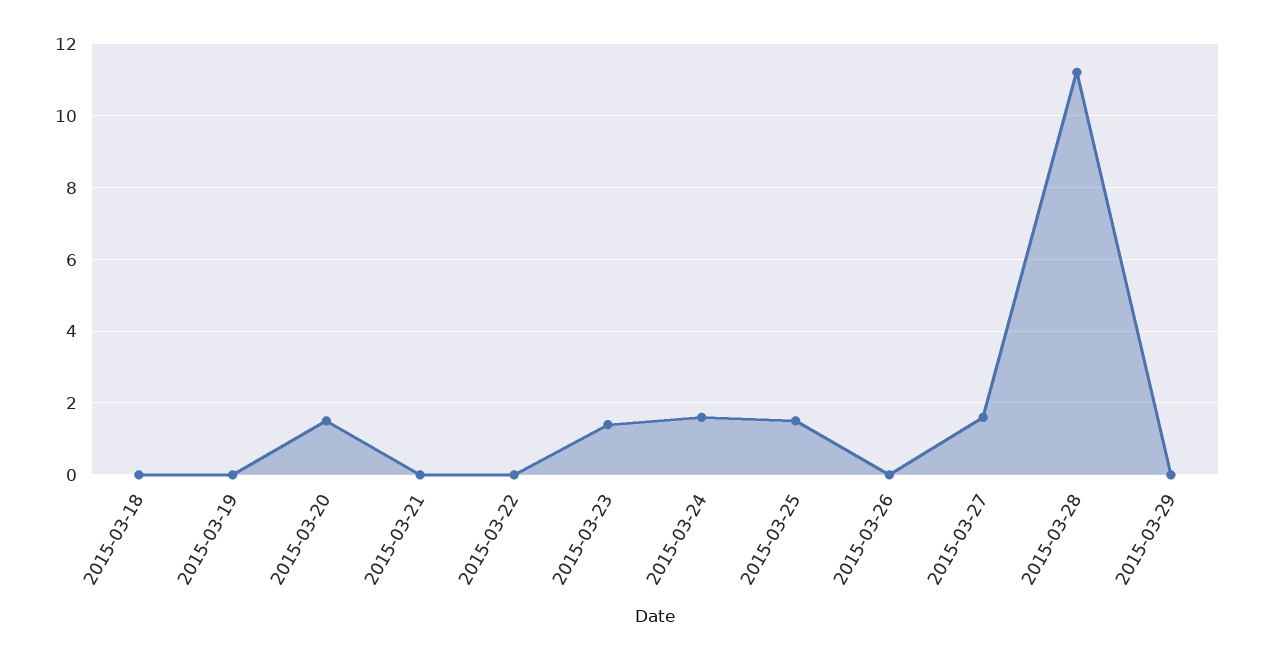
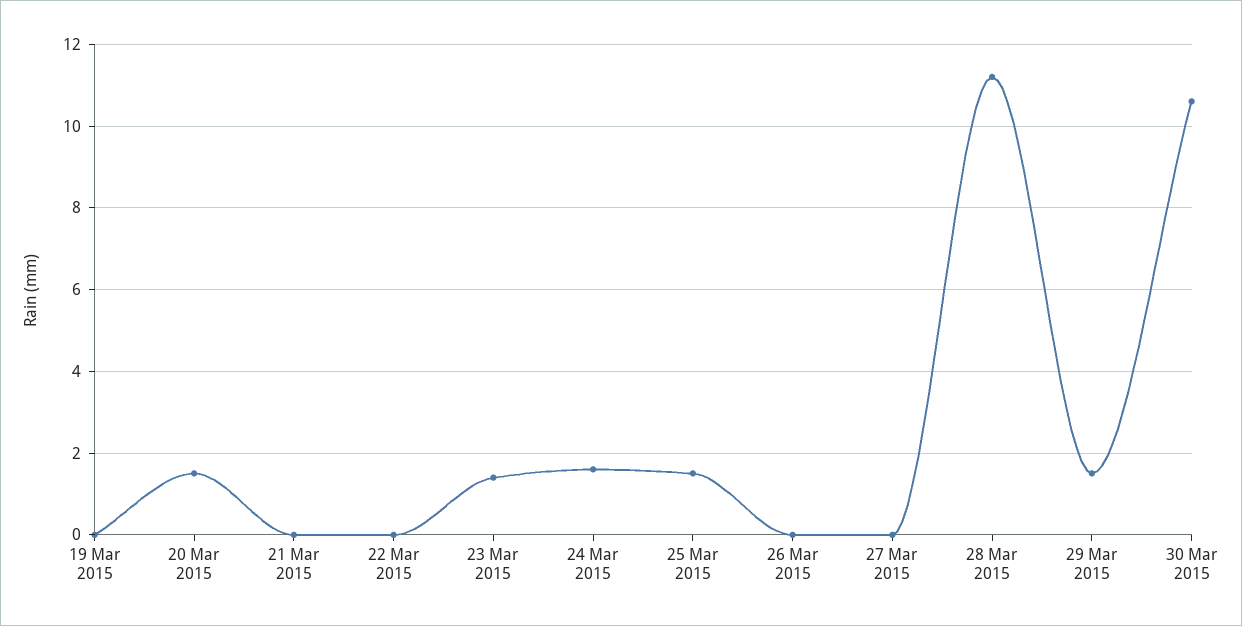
2015-03-18: 0 -> none
2015-03-27: 1.5 -> 0
2015-03-29: 0 -> 1.5
30 Mar 2015: none -> 10.5

